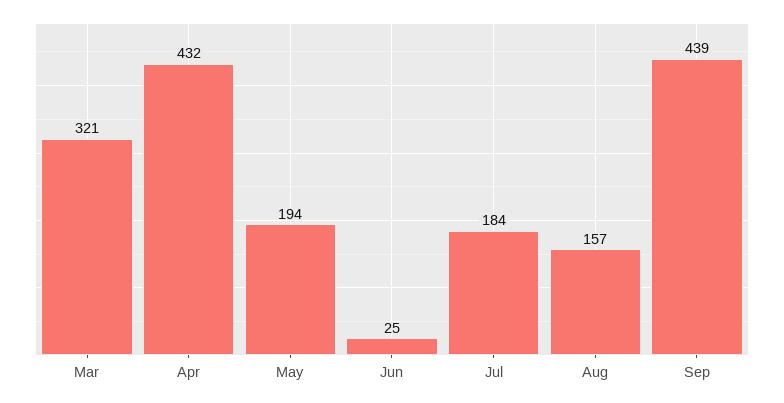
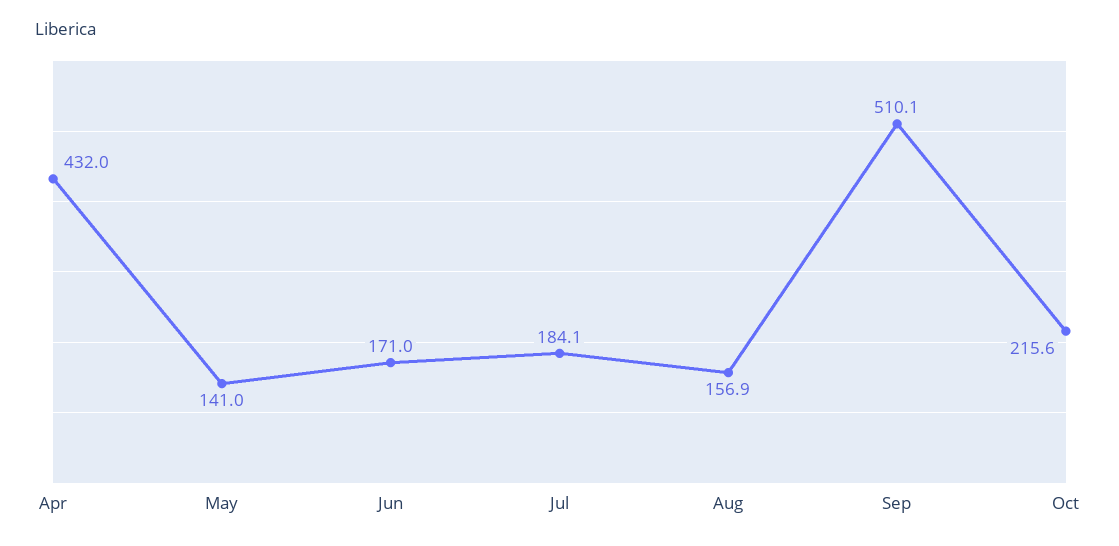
Mar: 321 -> none
May: 194 -> 141
Jun: 25 -> 171
Sep: 439 -> 510.1
Oct: none -> 215.6

